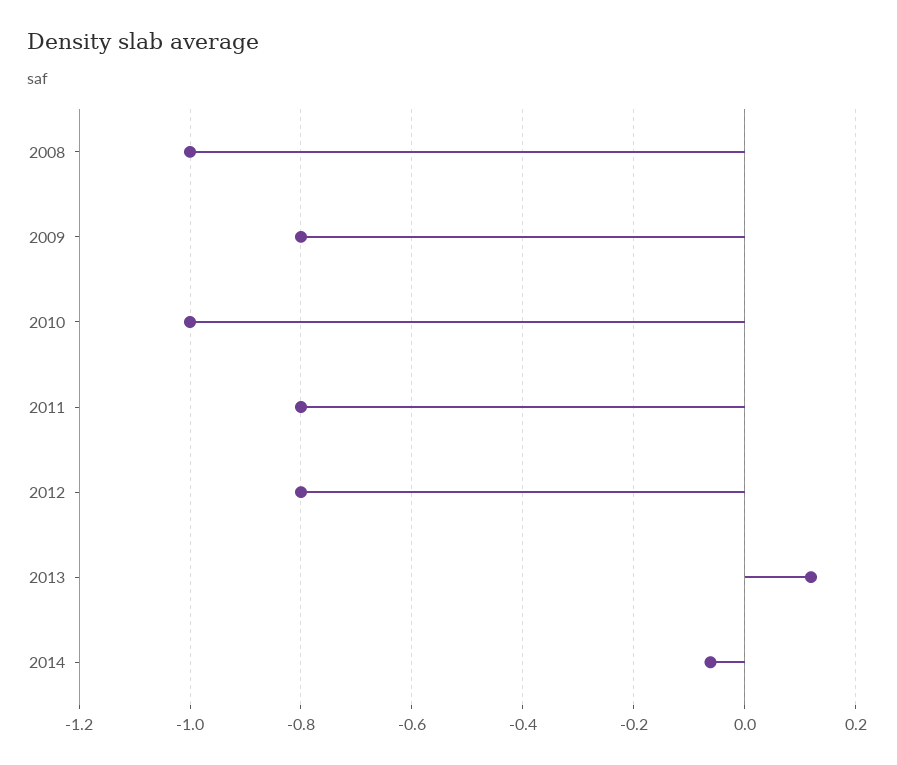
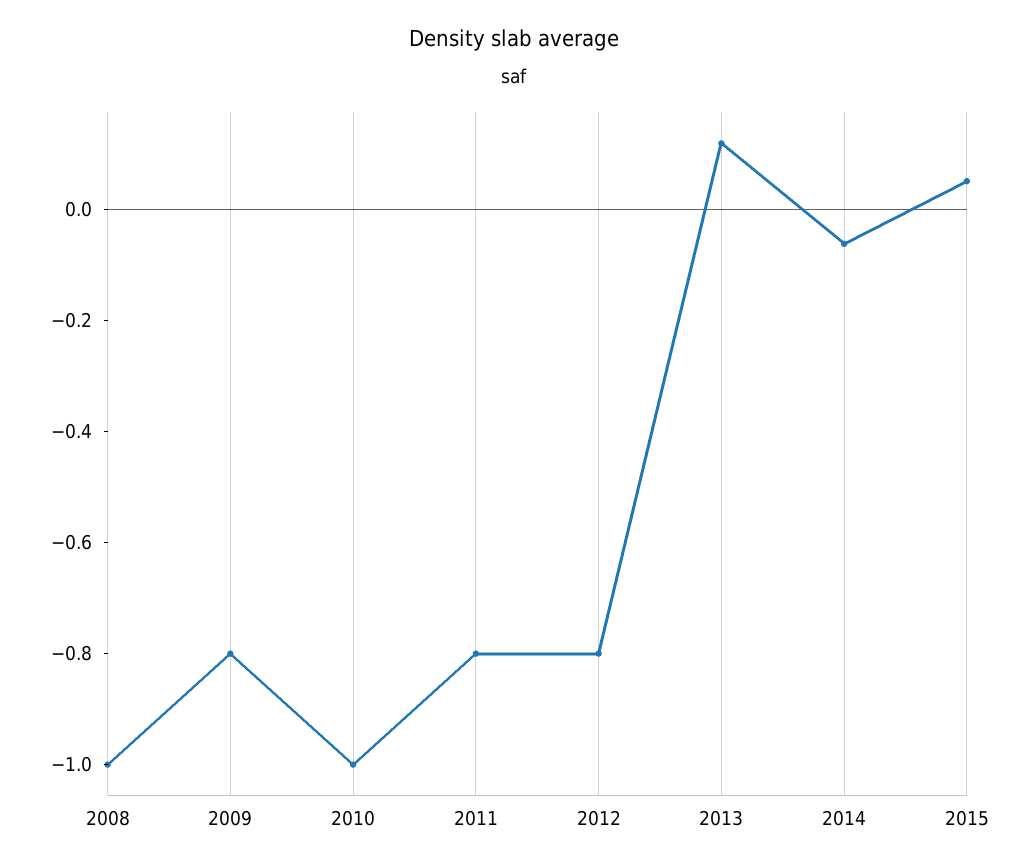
2015: none -> 0.05

